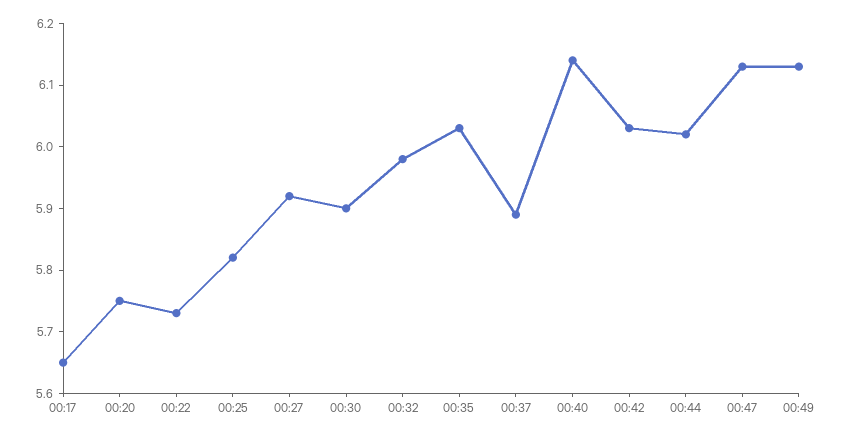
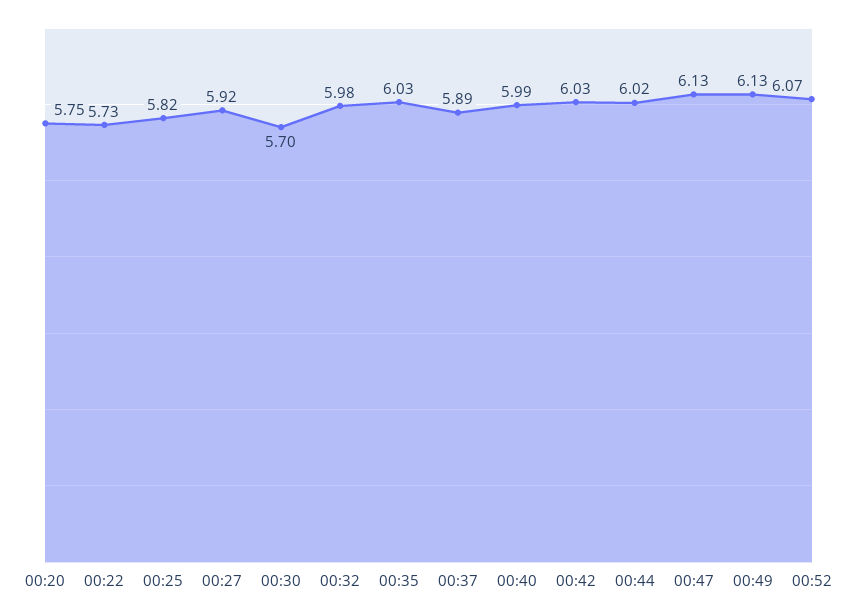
00:17: 5.65 -> none
00:30: 5.9 -> 5.7
00:40: 6.15 -> 5.99
00:52: none -> 6.07

